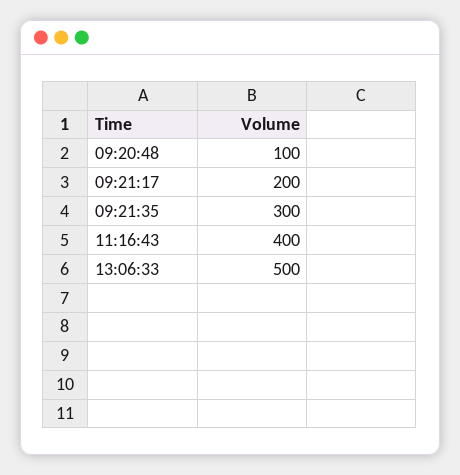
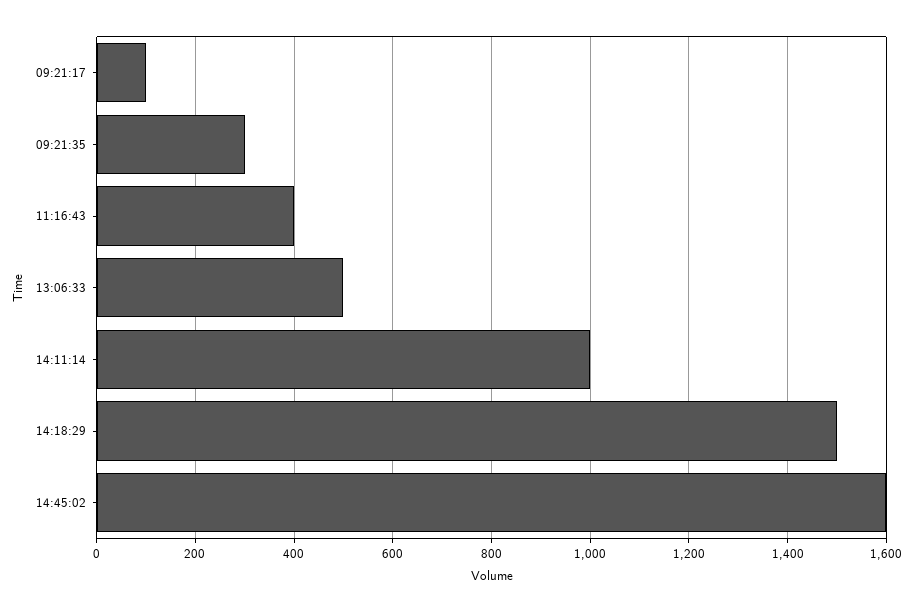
09:20:48: 100 -> none
09:21:17: 200 -> 100
14:11:14: none -> 1000
14:18:29: none -> 1500
14:45:02: none -> 1600

